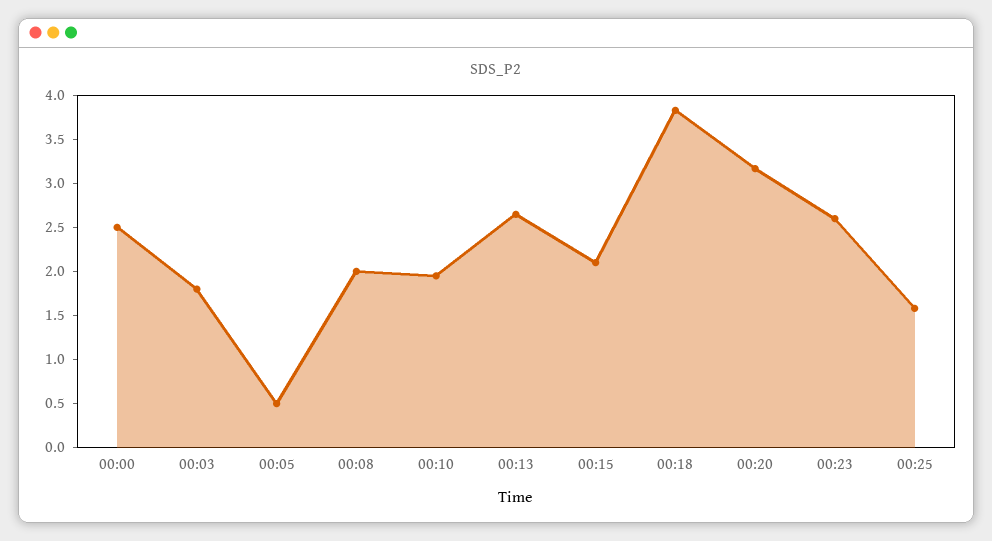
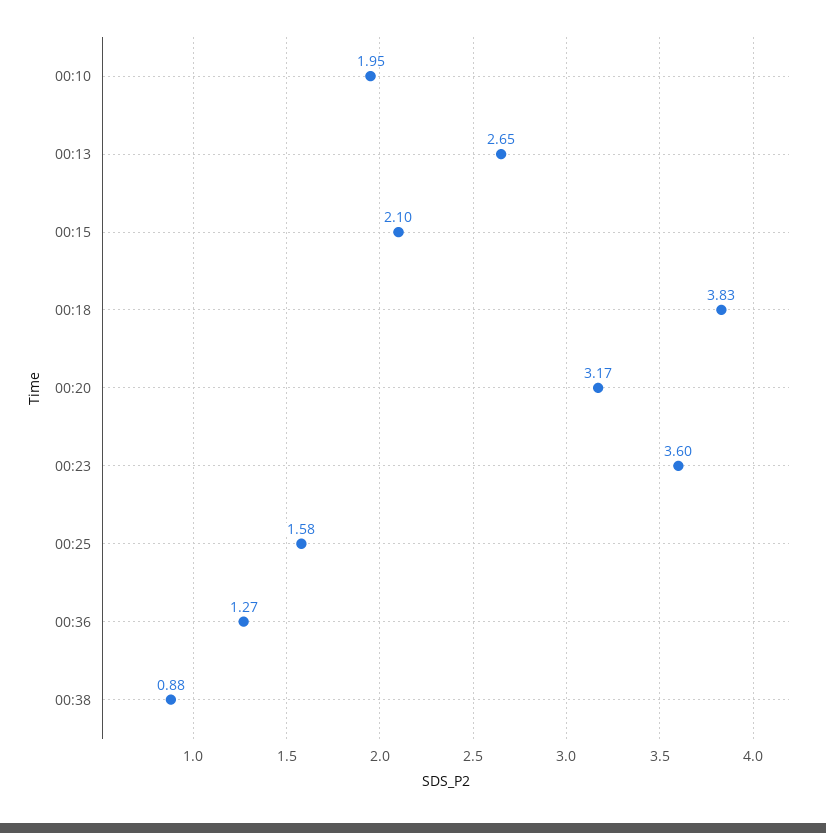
00:00: 2.5 -> none
00:03: 1.8 -> none
00:05: 0.5 -> none
00:08: 2 -> none
00:23: 2.6 -> 3.6
00:36: none -> 1.27
00:38: none -> 0.88

